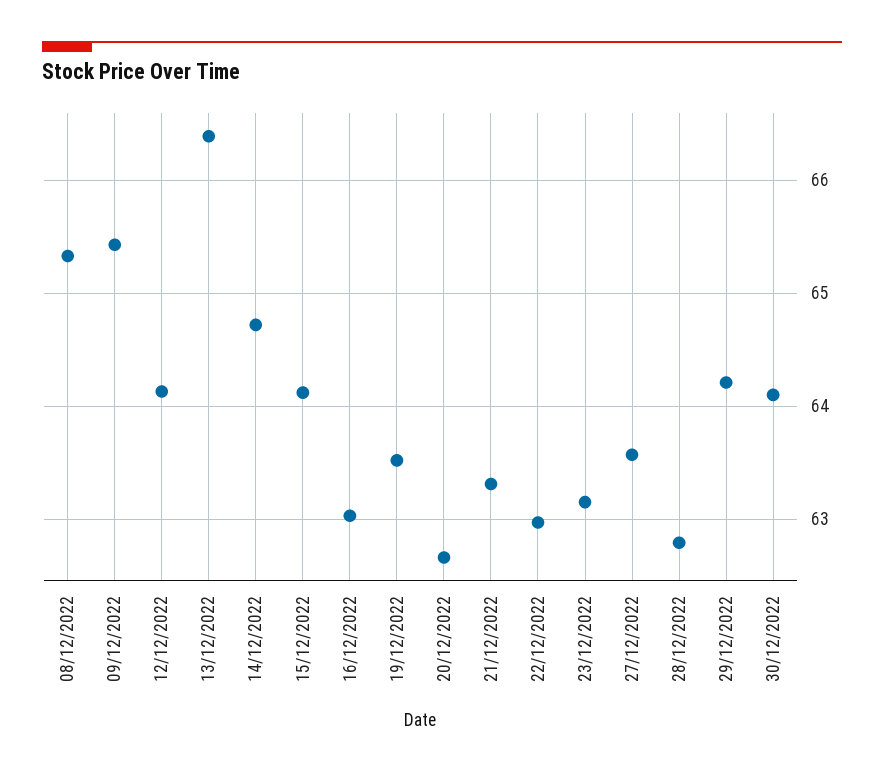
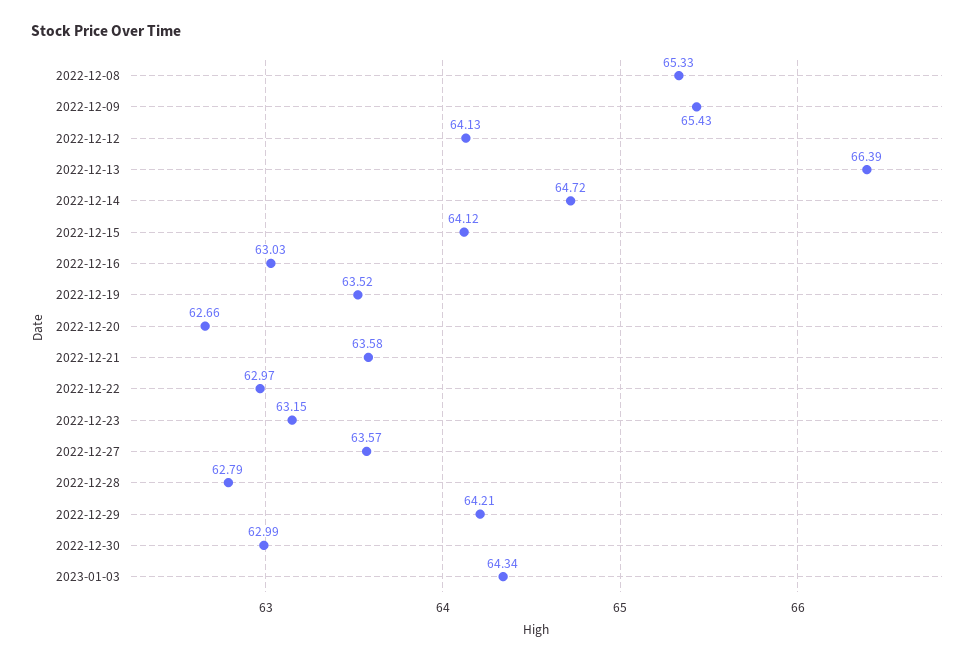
21/12/2022: 63.3 -> 63.58
30/12/2022: 64.1 -> 62.99
2023-01-03: none -> 64.34

